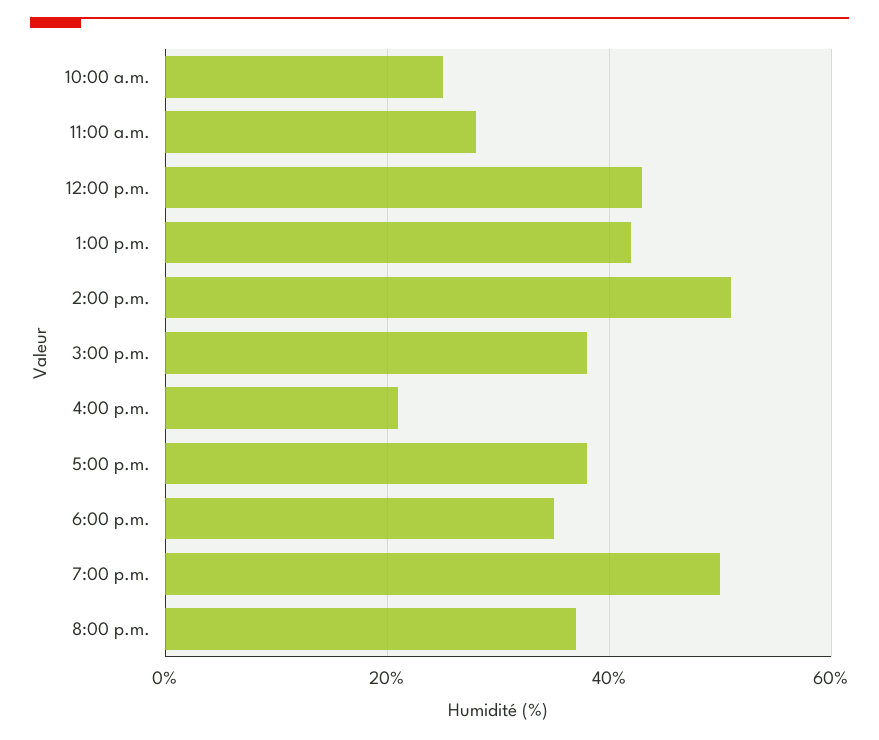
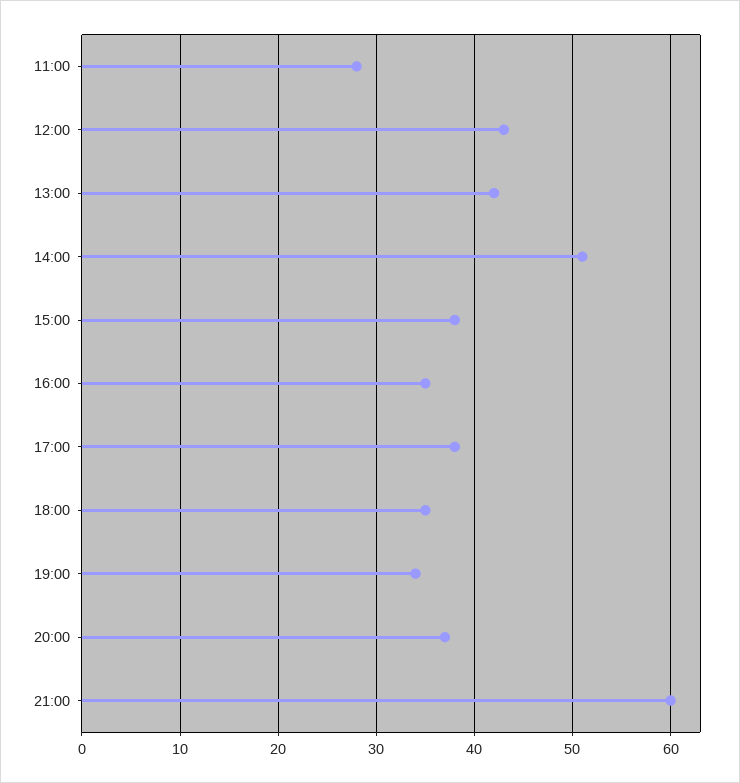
10:00 a.m.: 25 -> none
4:00 p.m.: 20 -> 35
7:00 p.m.: 50 -> 34
21:00: none -> 60

